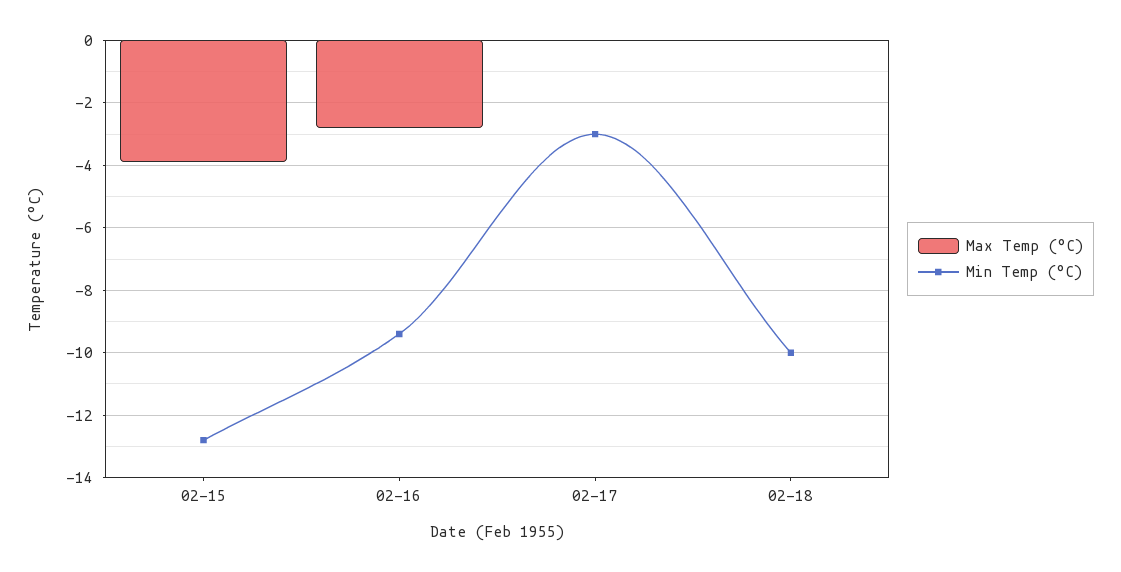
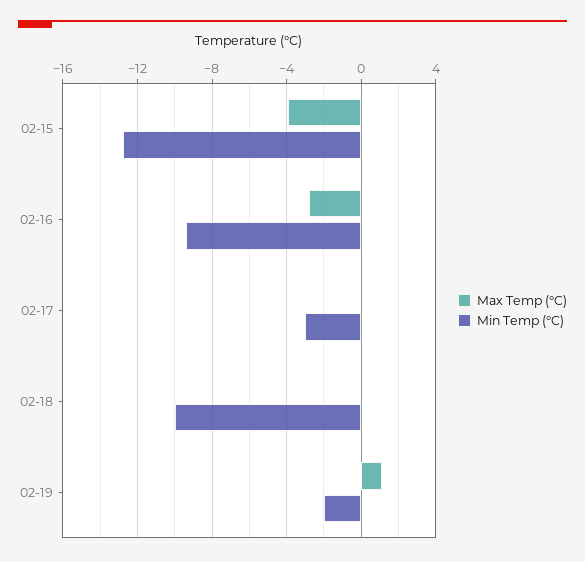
Max Temp (°C), 02-19: none -> 1
Min Temp (°C), 02-19: none -> -2

